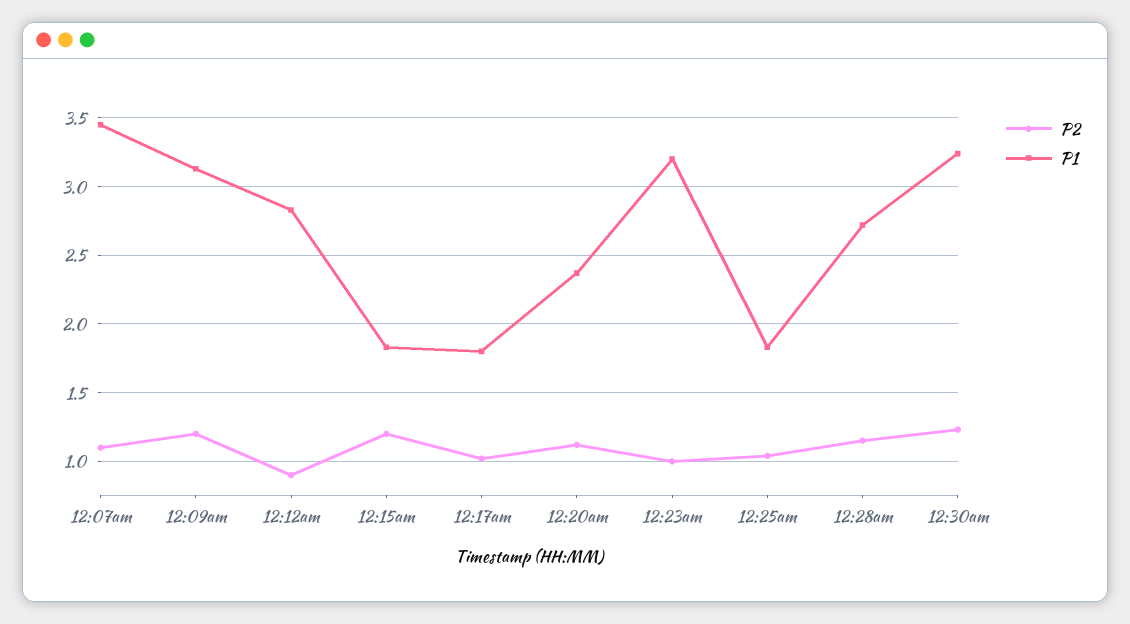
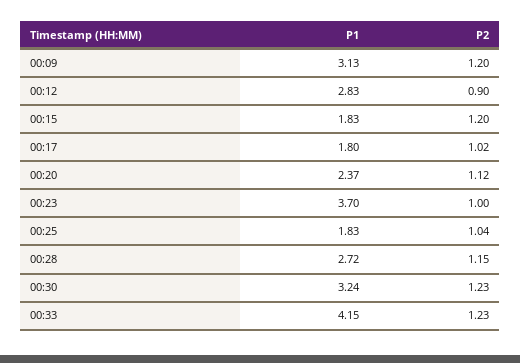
P2, 12:07am: 1.1 -> none
P1, 12:07am: 3.45 -> none
P1, 12:23am: 3.2 -> 3.7
P1, 00:33: none -> 4.15
P2, 00:33: none -> 1.23

